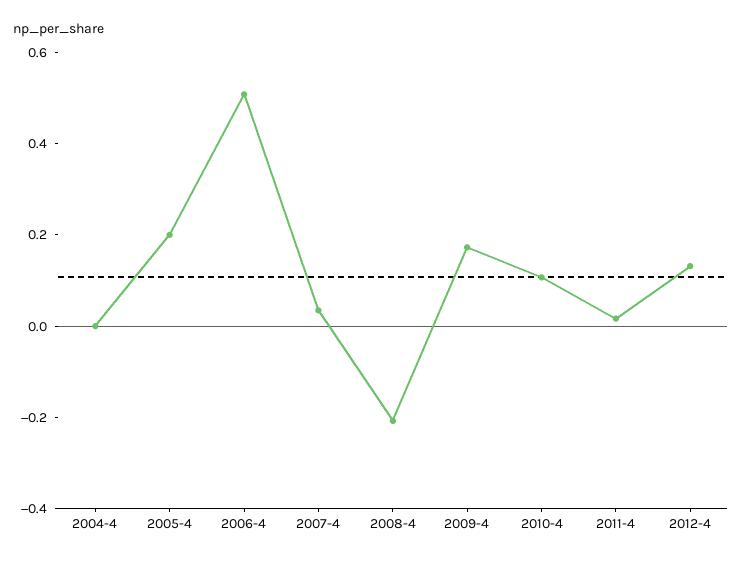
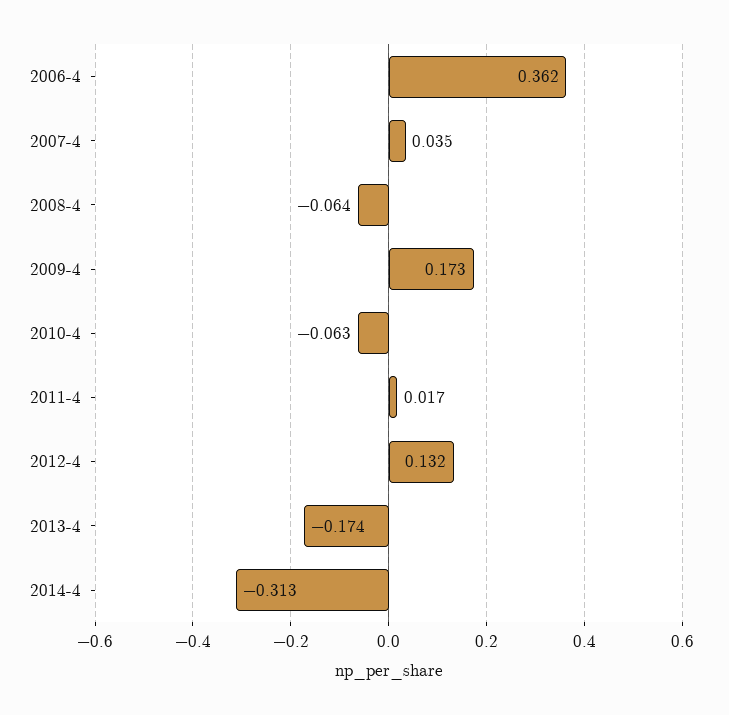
2004-4: 0 -> none
2005-4: 0.2 -> none
2006-4: 0.5 -> 0.362
2008-4: -0.2 -> -0.064
2010-4: 0.1 -> -0.063
2013-4: none -> -0.174
2014-4: none -> -0.313

